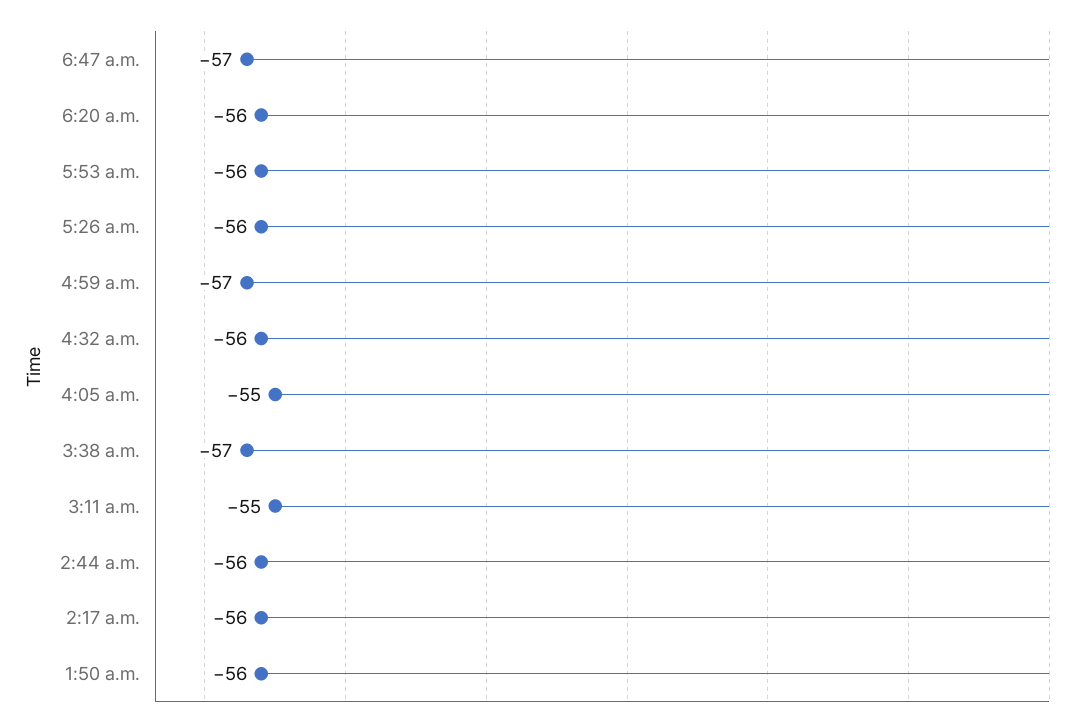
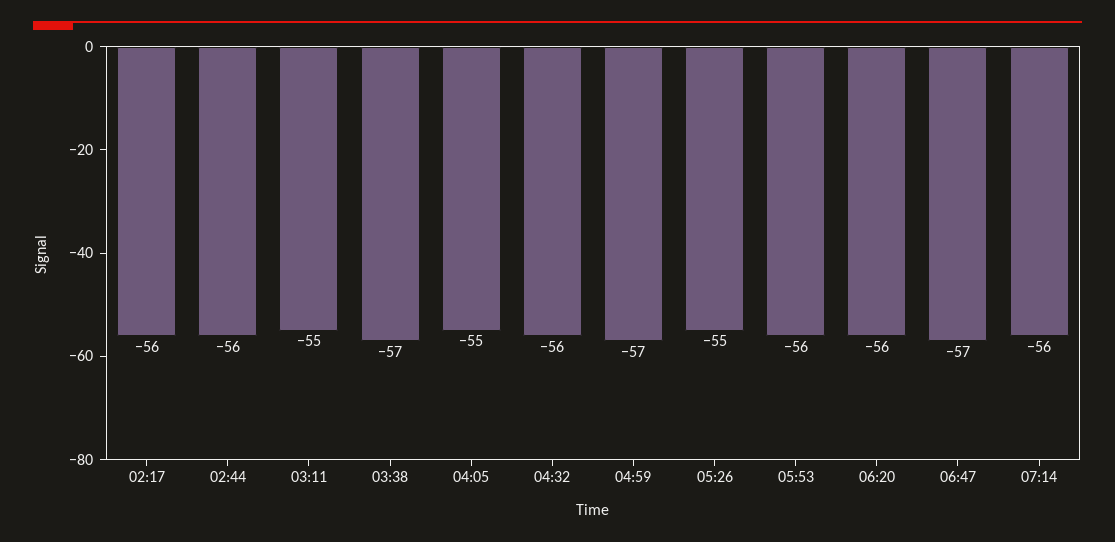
5:26 a.m.: -56 -> -55
1:50 a.m.: -56 -> none
07:14: none -> -56

